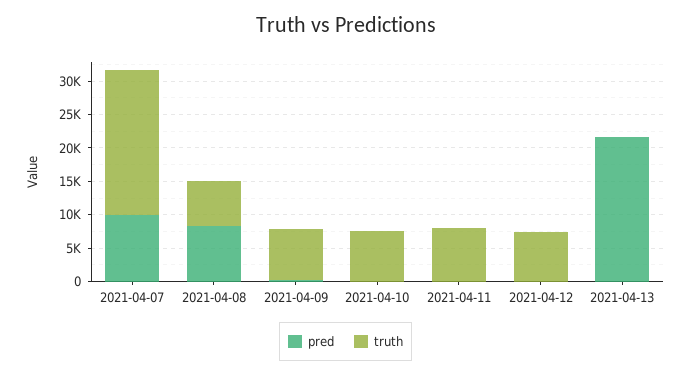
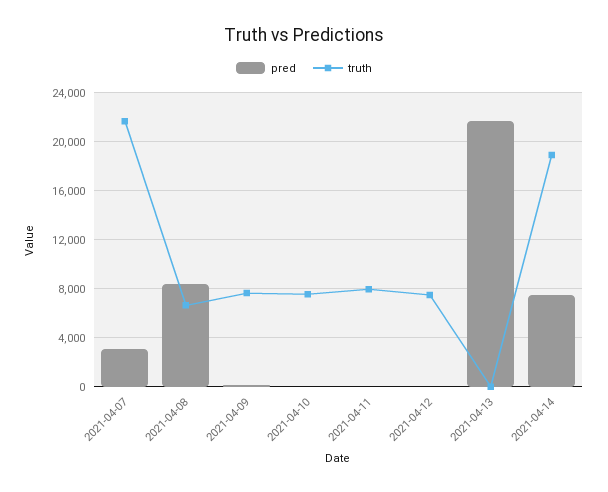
pred, 2021-04-07: 10000 -> 3000
pred, 2021-04-14: none -> 7500
truth, 2021-04-14: none -> 19000

